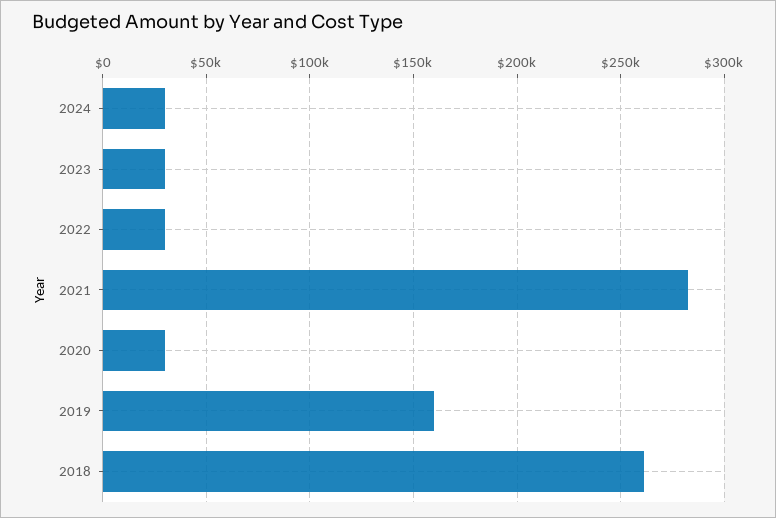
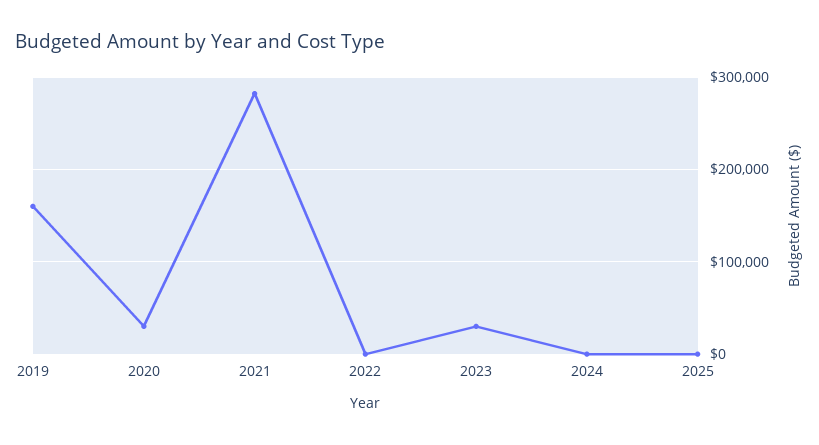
2024: 30000 -> 0
2022: 30000 -> 0
2018: 260000 -> none
2025: none -> 0

